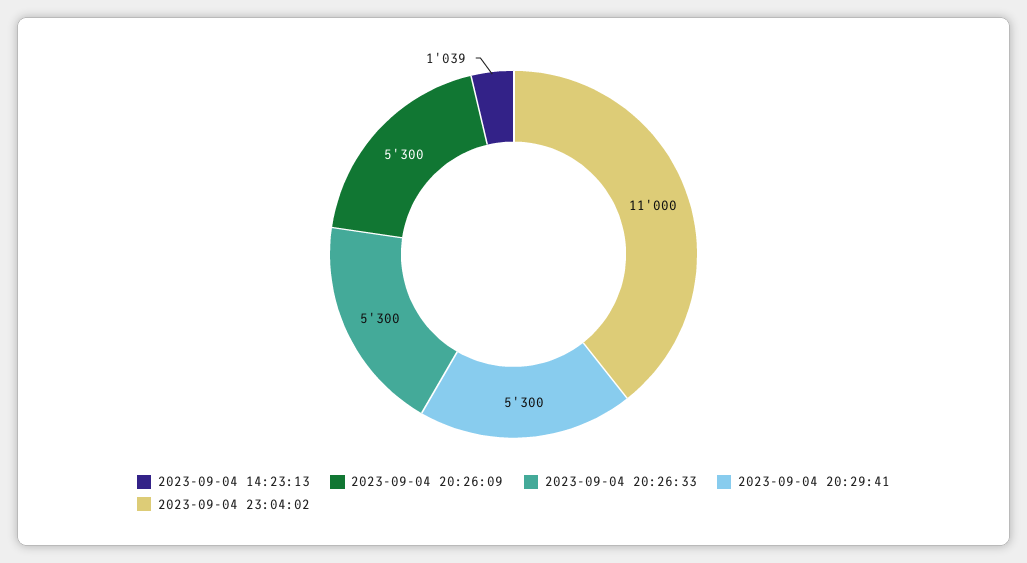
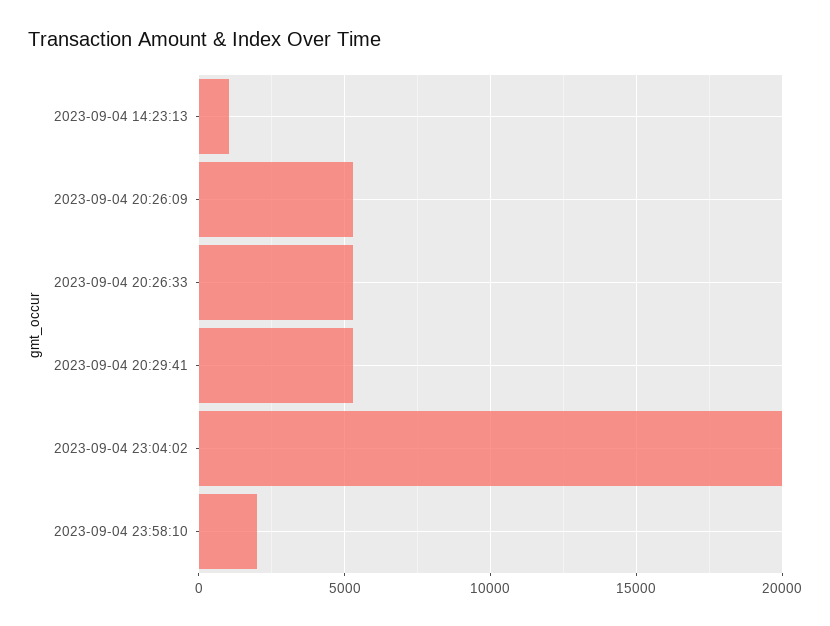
2023-09-04 23:04:02: 11000 -> 20000
2023-09-04 23:58:10: none -> 2000

